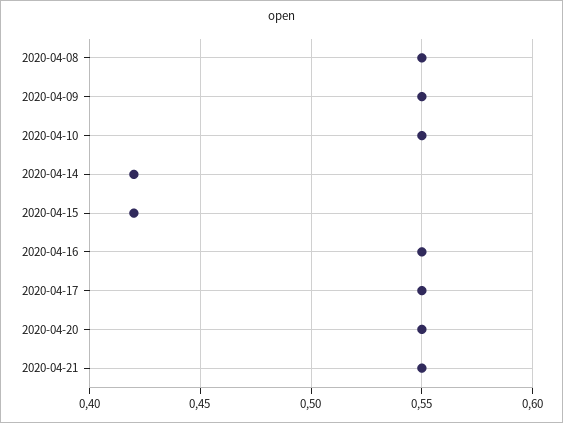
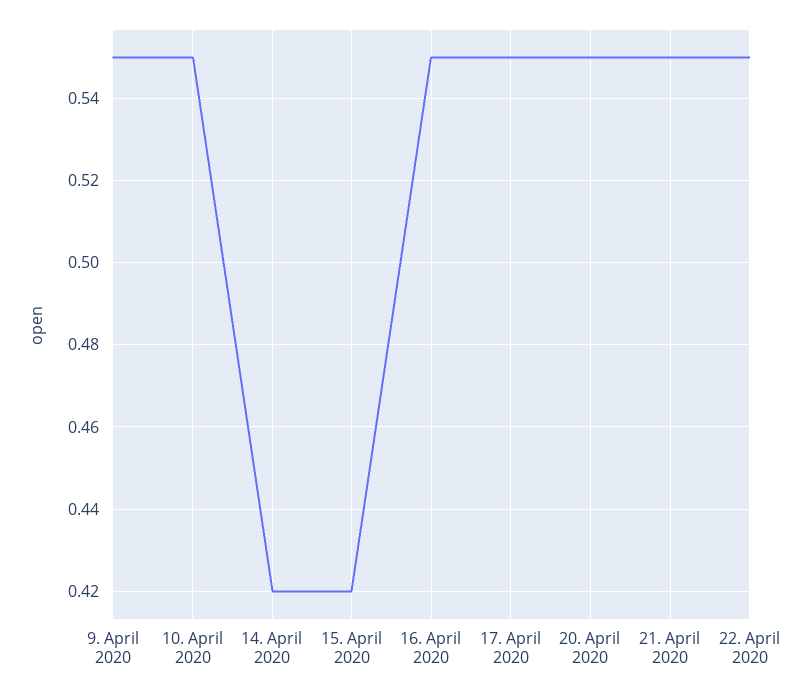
2020-04-08: 0.55 -> none
22. April 2020: none -> 0.55

